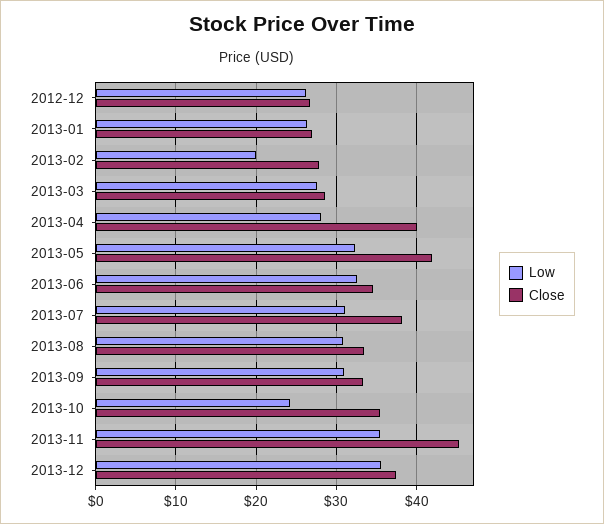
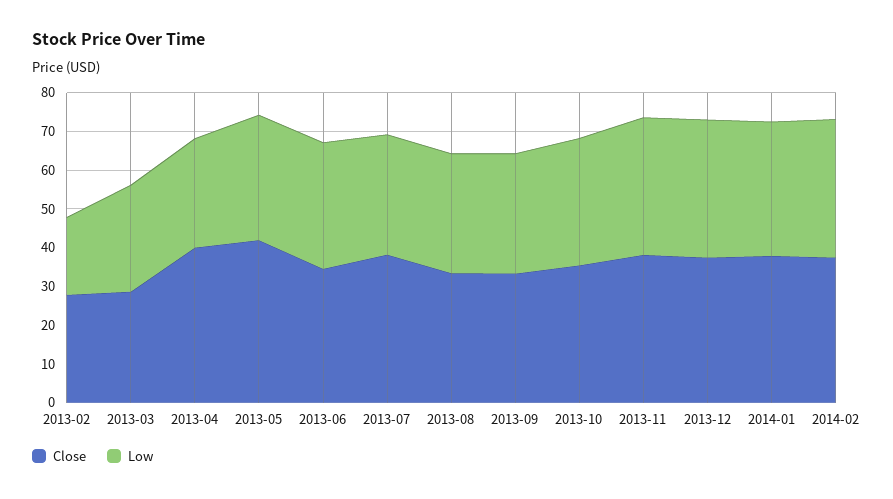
Low, 2012-12: 26 -> none
Close, 2012-12: 27 -> none
Low, 2013-01: 26 -> none
Close, 2013-01: 27 -> none
Low, 2013-10: 24 -> 32.5
Close, 2013-11: 45 -> 37.5
Close, 2014-01: none -> 37.5
Low, 2014-01: none -> 35
Close, 2014-02: none -> 37.5
Low, 2014-02: none -> 35

